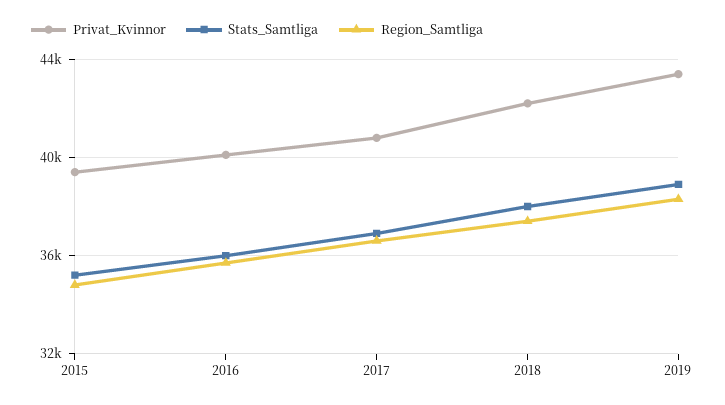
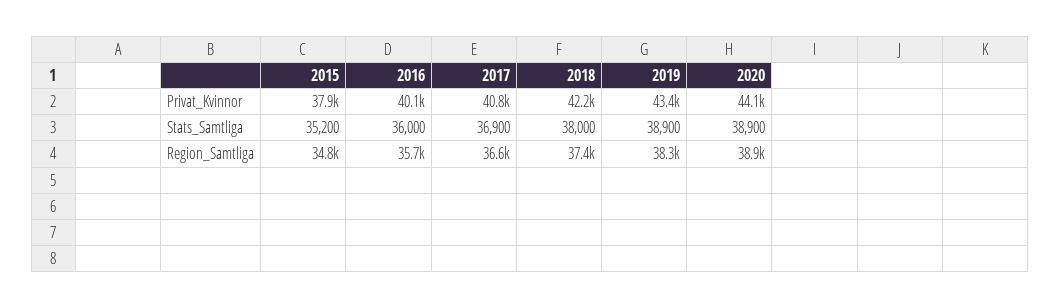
Privat_Kvinnor, 2015: 39500 -> 37900
Privat_Kvinnor, 2020: none -> 44100
Stats_Samtliga, 2020: none -> 38900
Region_Samtliga, 2020: none -> 38900

